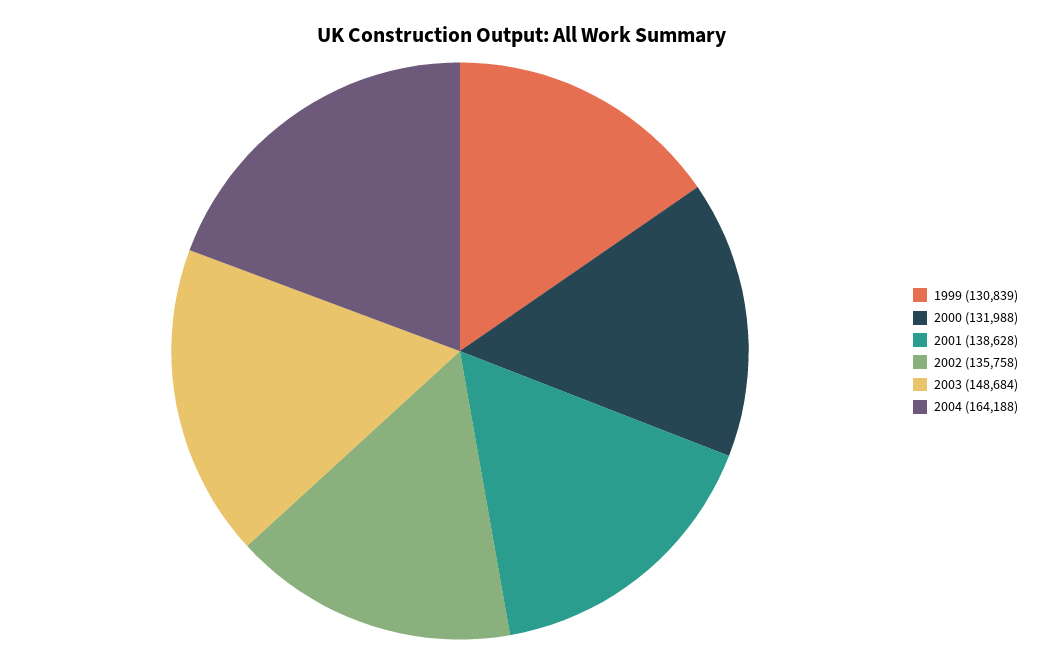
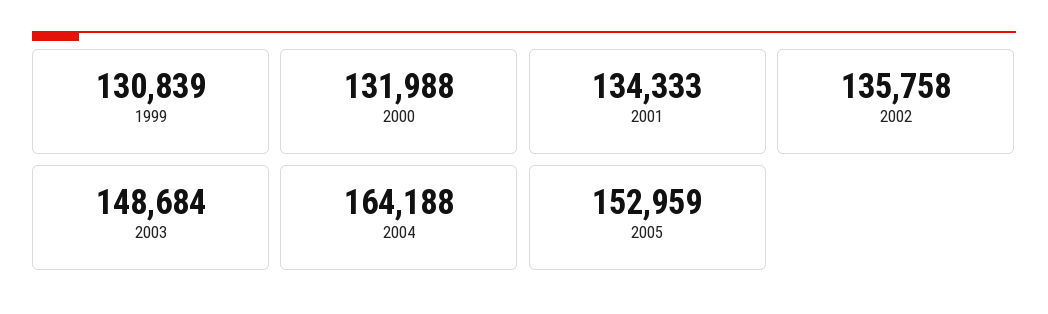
2001: 138628 -> 134333
2005: none -> 152959

